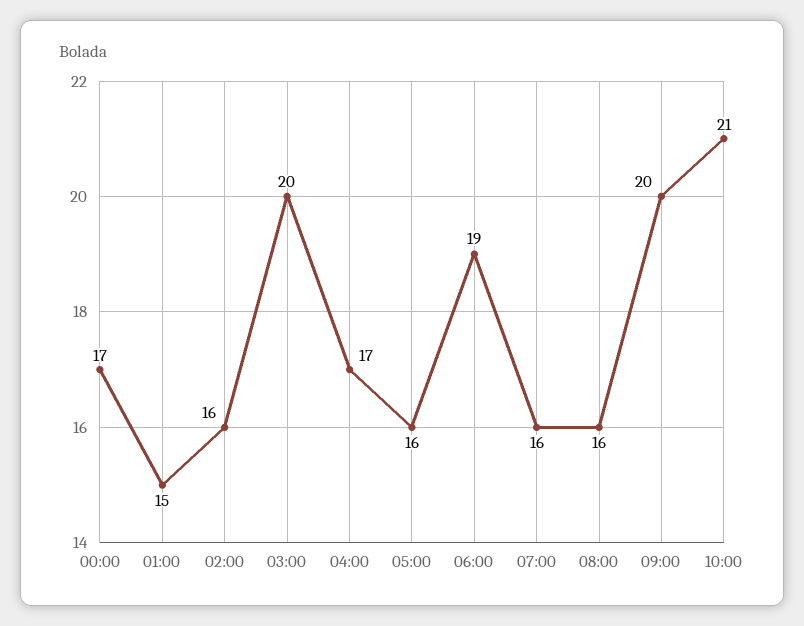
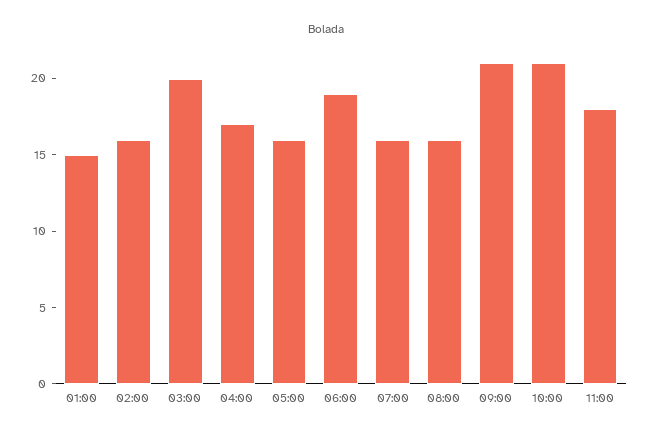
00:00: 17 -> none
09:00: 20 -> 21
11:00: none -> 18

